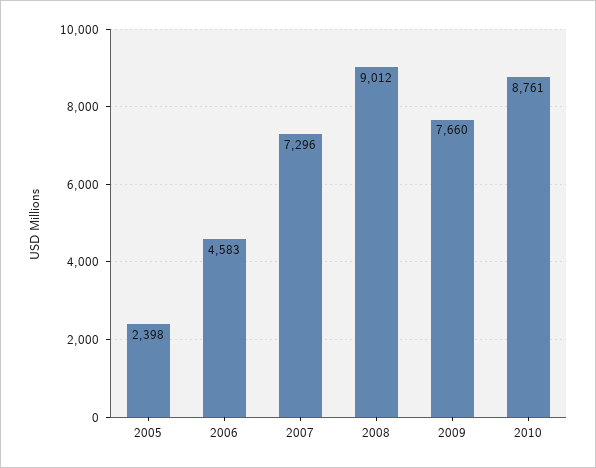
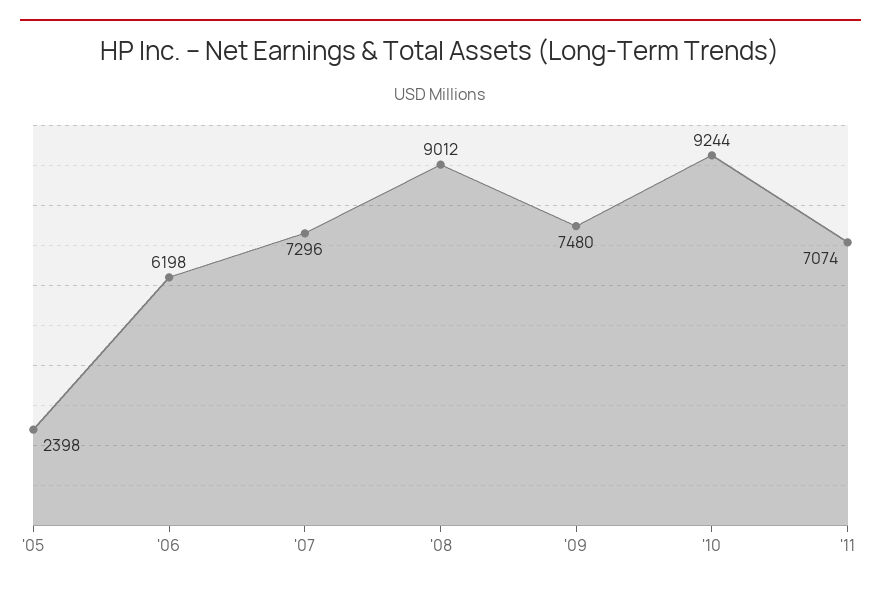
2006: 4583 -> 6198
2009: 7660 -> 7480
2010: 8761 -> 9244
'11: none -> 7074

